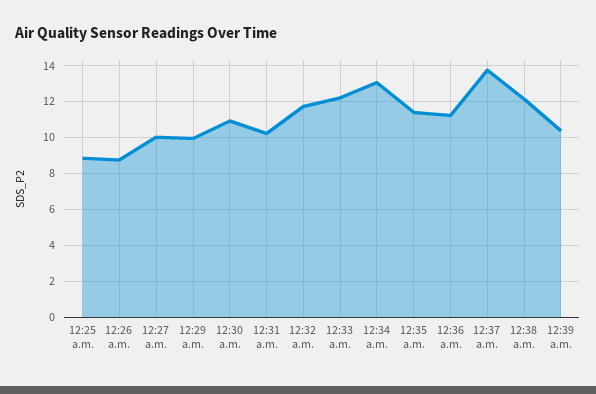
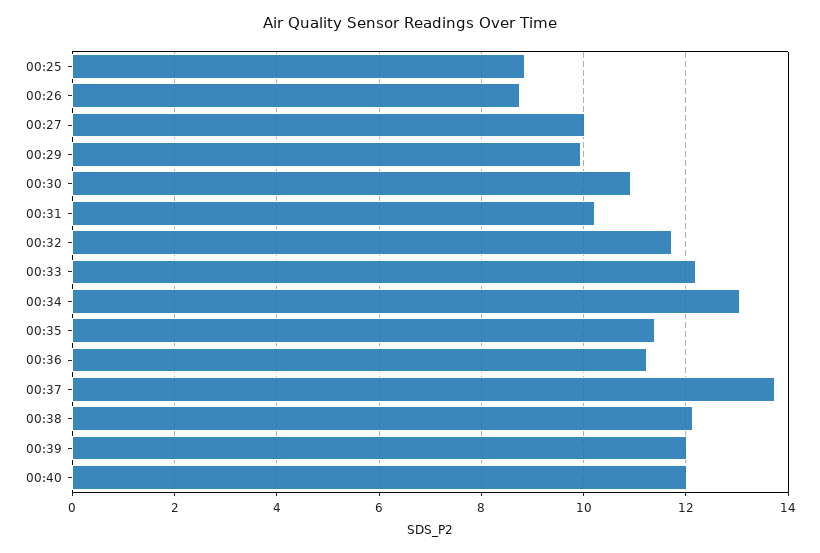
12:39 a.m.: 10.5 -> 12
00:40: none -> 12

